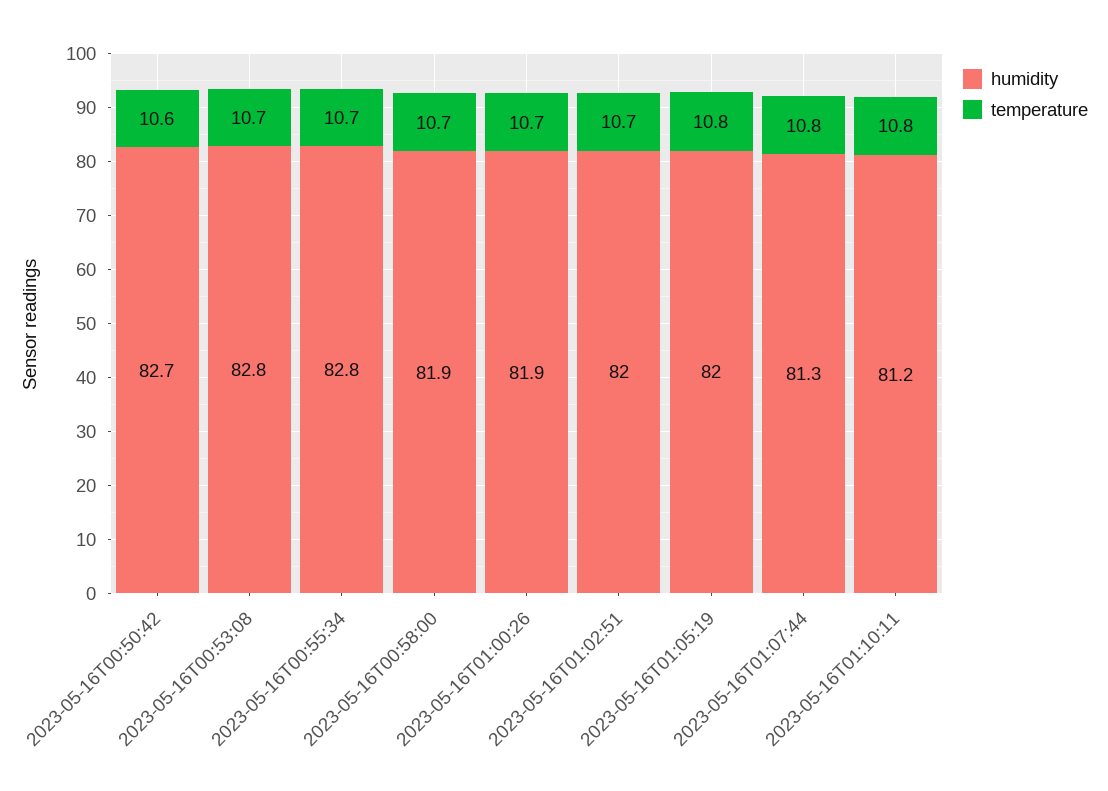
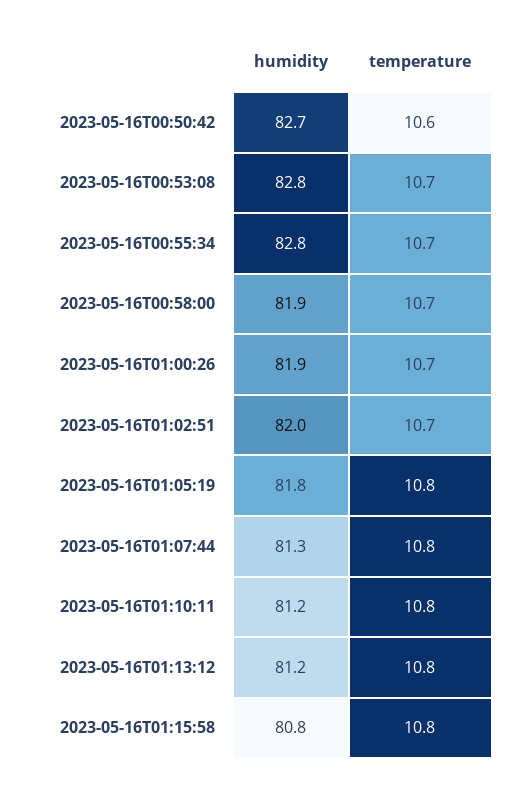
humidity, 2023-05-16T01:05:19: 82 -> 81.8
humidity, 2023-05-16T01:13:12: none -> 81.2
temperature, 2023-05-16T01:13:12: none -> 10.8
humidity, 2023-05-16T01:15:58: none -> 80.8
temperature, 2023-05-16T01:15:58: none -> 10.8

